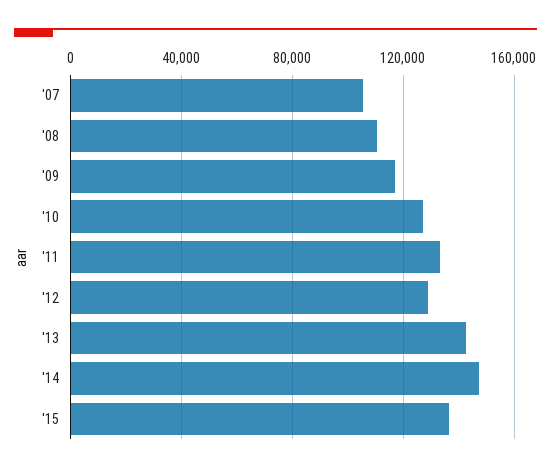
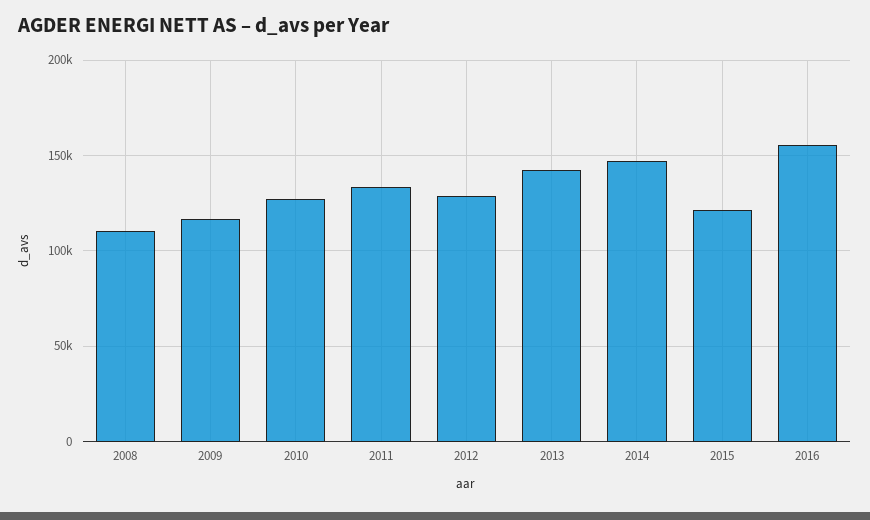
'07: 105000 -> none
'15: 135000 -> 120000
2016: none -> 155000

